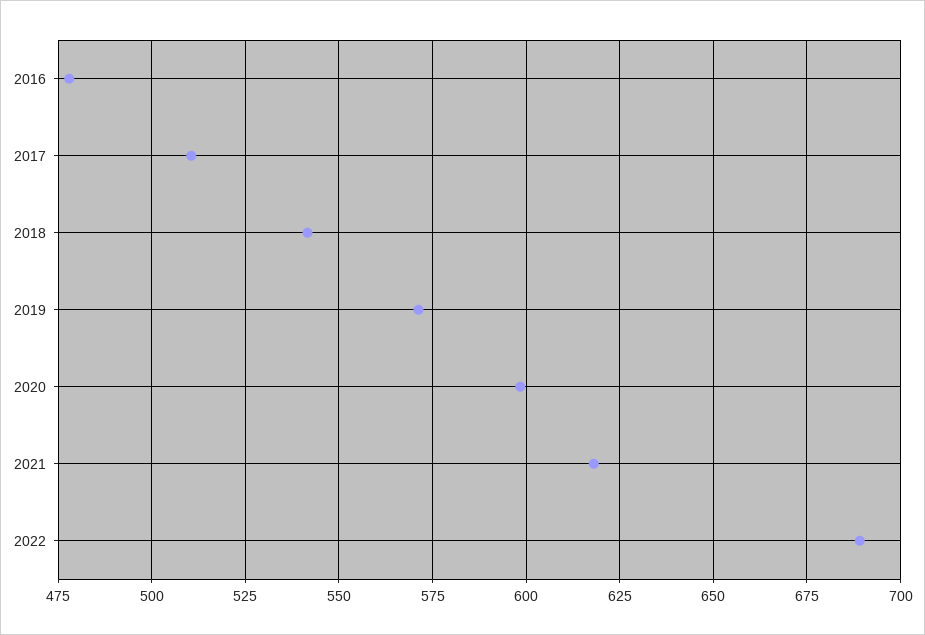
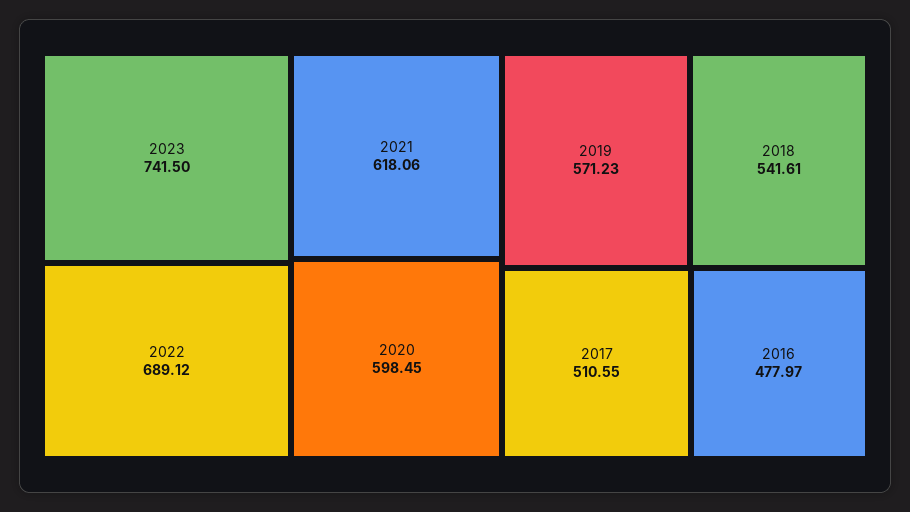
2023: none -> 741.5

